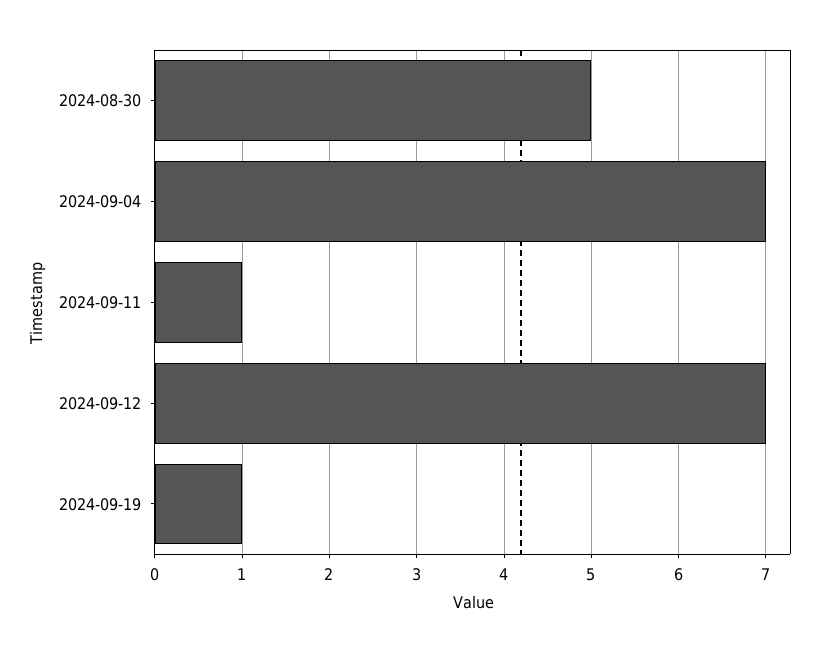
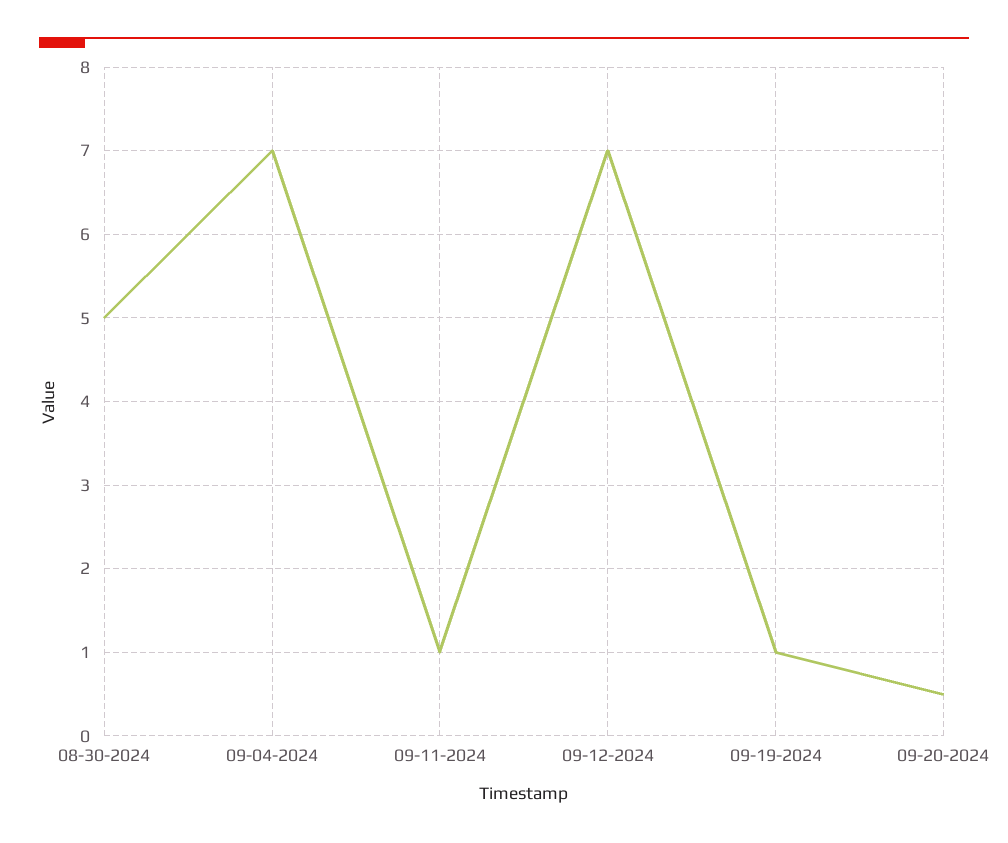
09-20-2024: none -> 0.5

